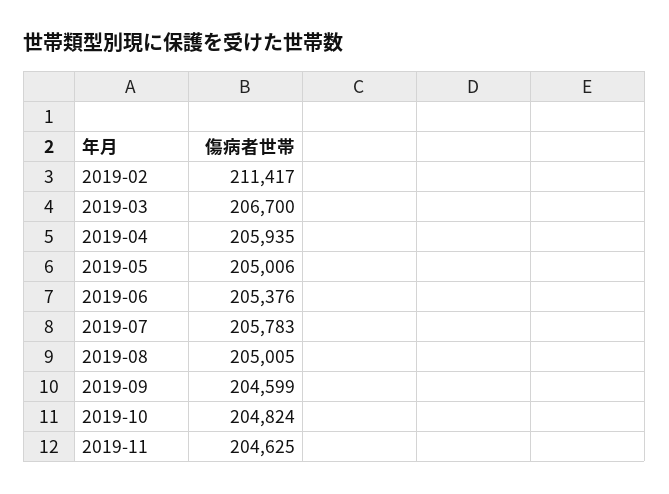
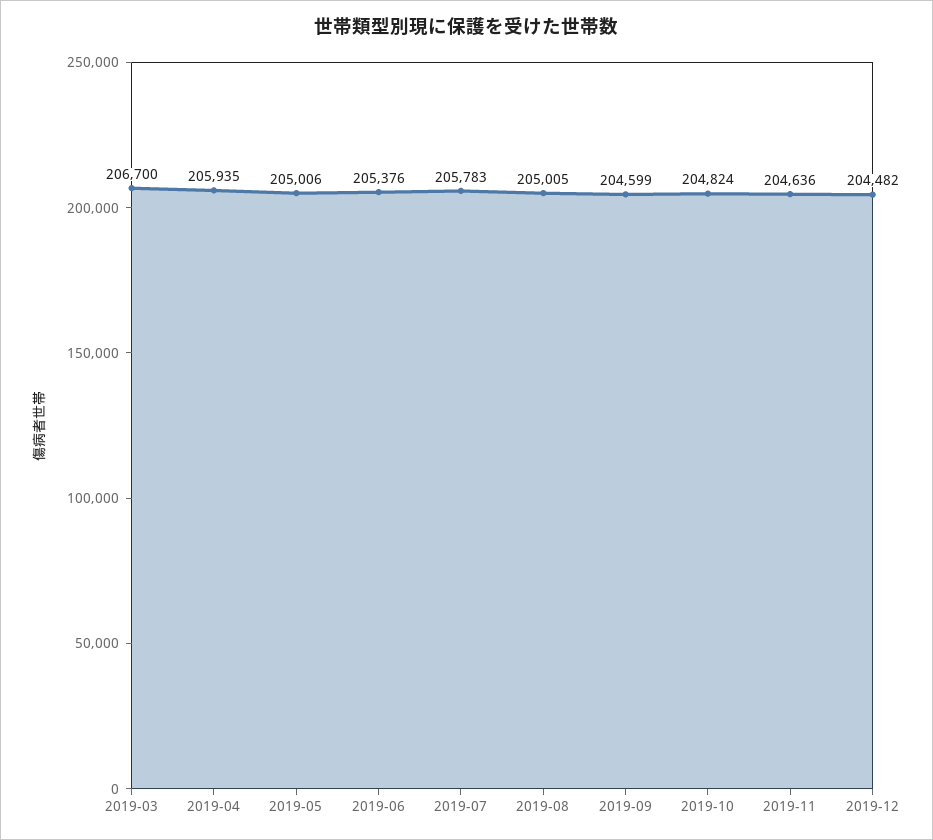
2019-02: 211417 -> none
2019-11: 204625 -> 204636
2019-12: none -> 204482

